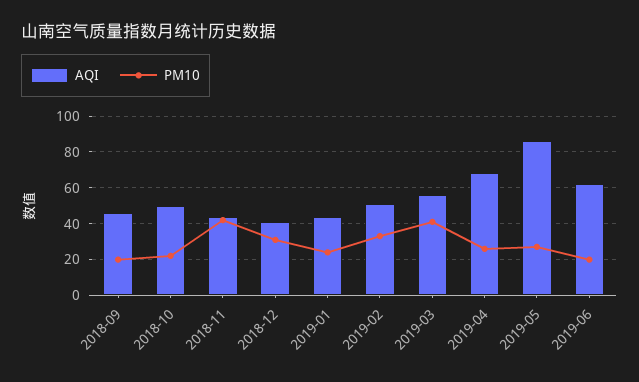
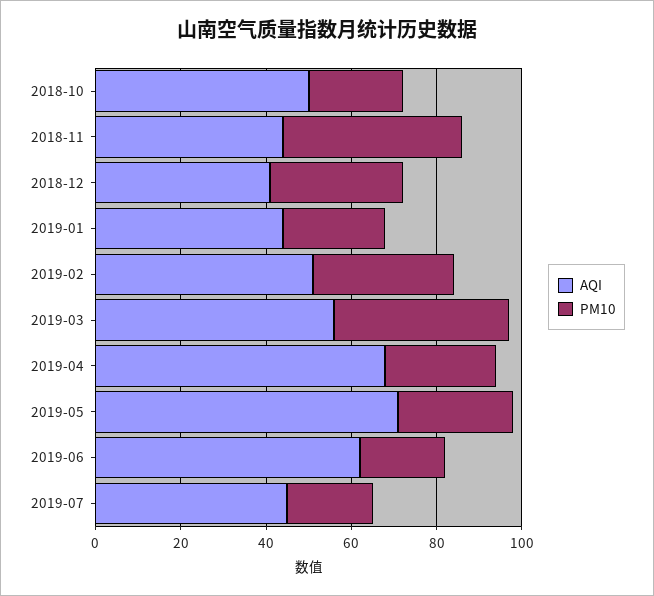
AQI, 2018-09: 45 -> none
PM10, 2018-09: 20 -> none
AQI, 2019-05: 85 -> 70
AQI, 2019-07: none -> 45
PM10, 2019-07: none -> 20

